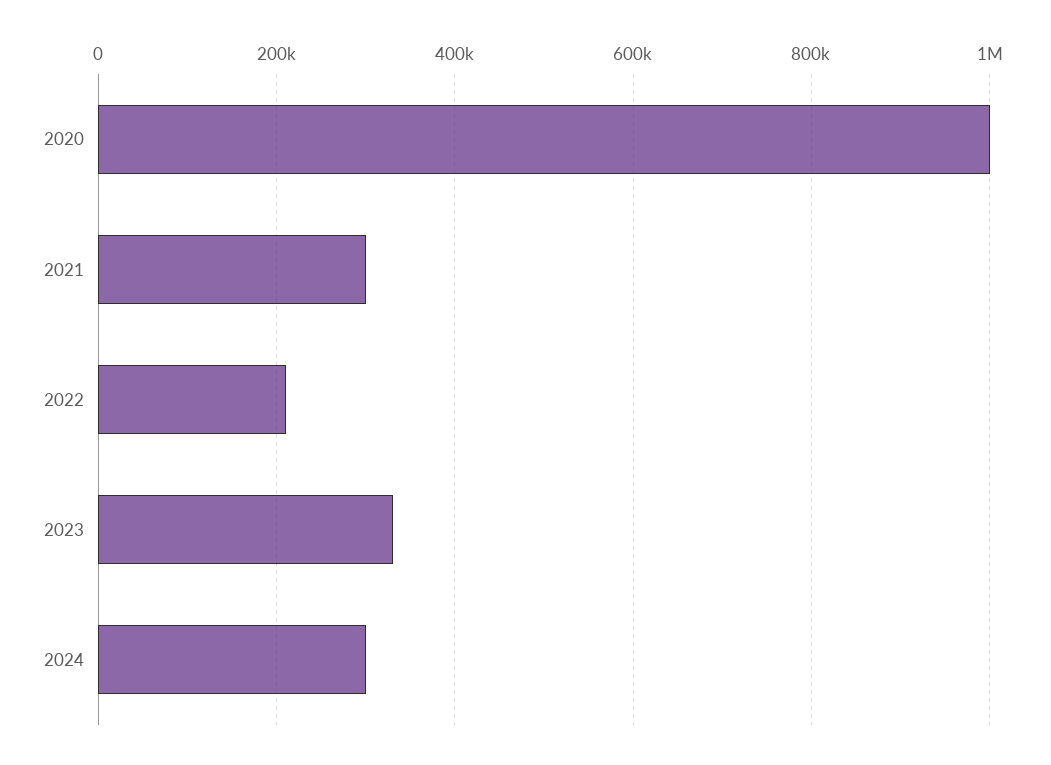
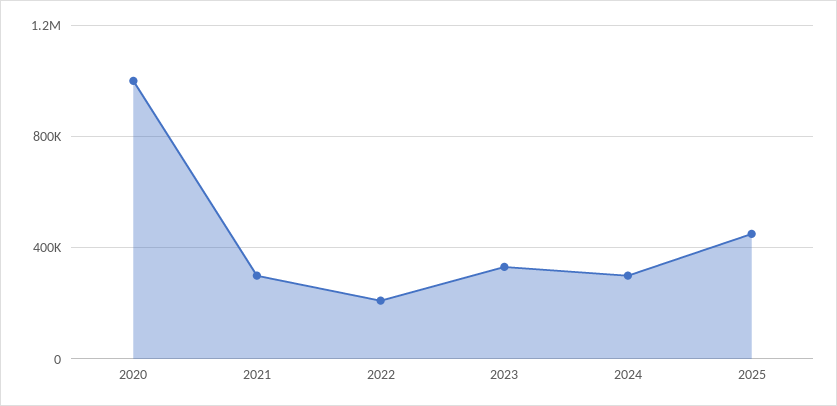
2025: none -> 450000

